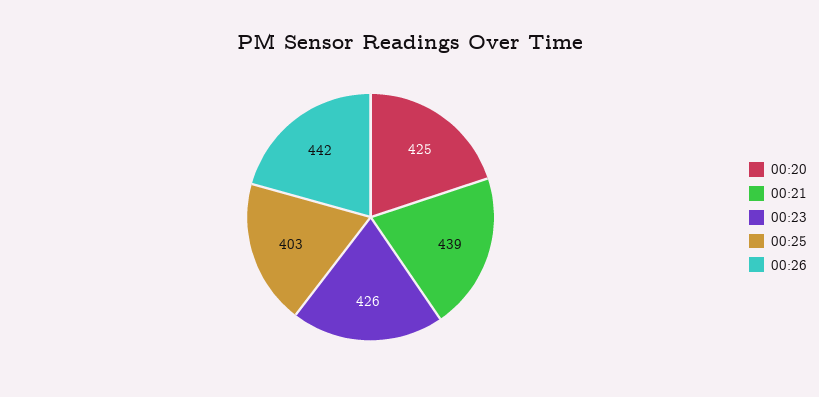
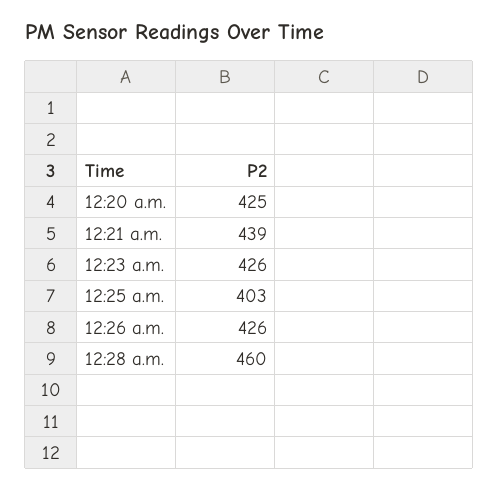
00:26: 442 -> 426
12:28 a.m.: none -> 460

